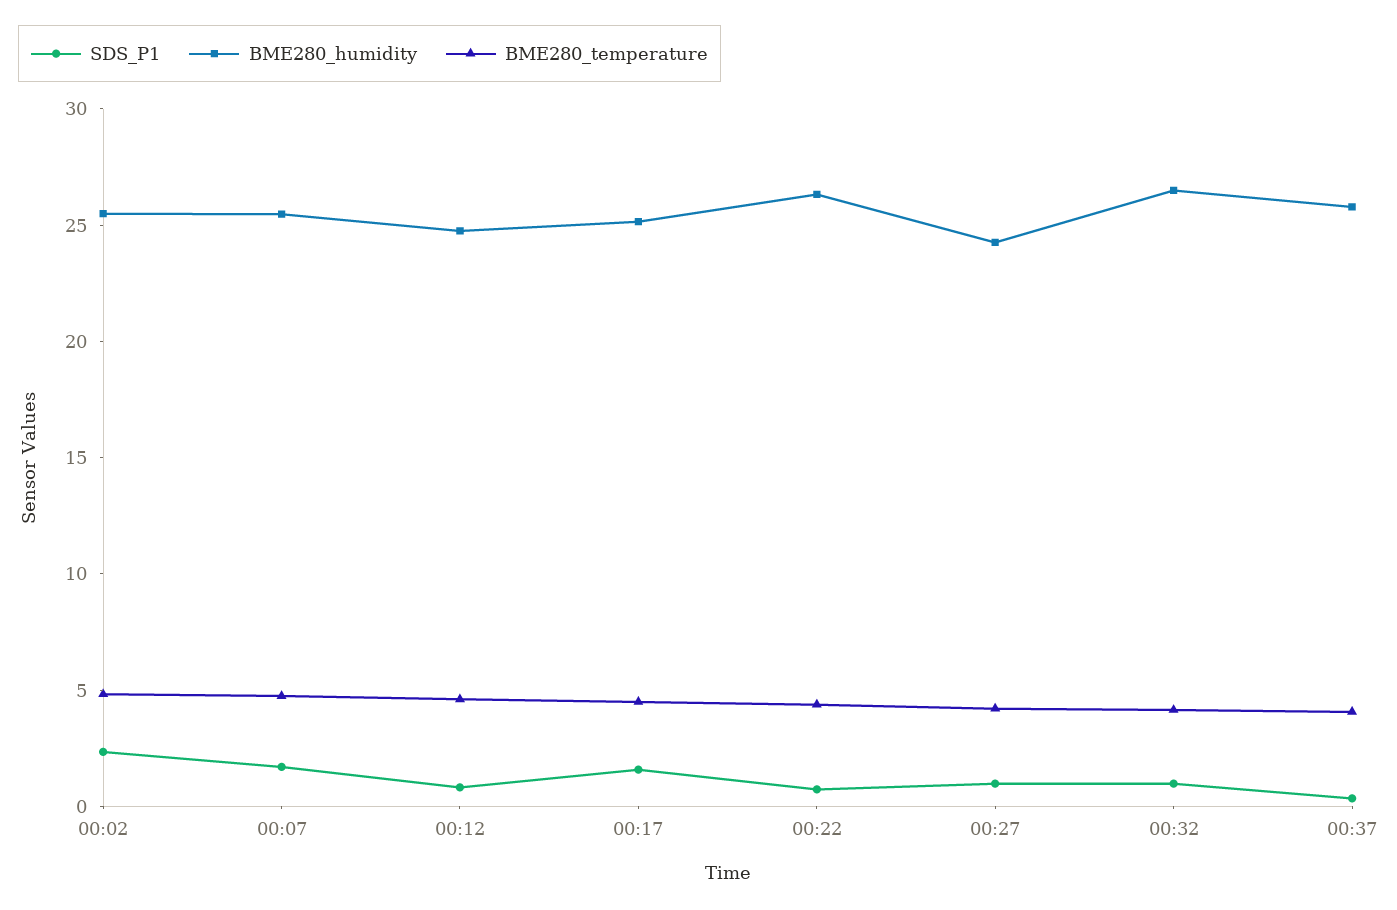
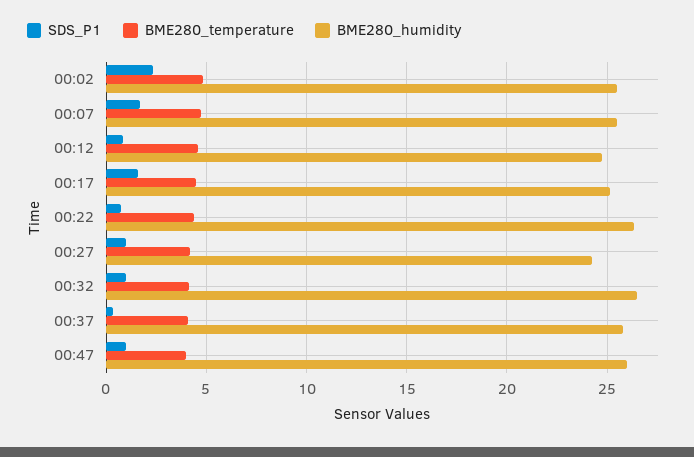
SDS_P1, 00:47: none -> 1
BME280_temperature, 00:47: none -> 4
BME280_humidity, 00:47: none -> 26

